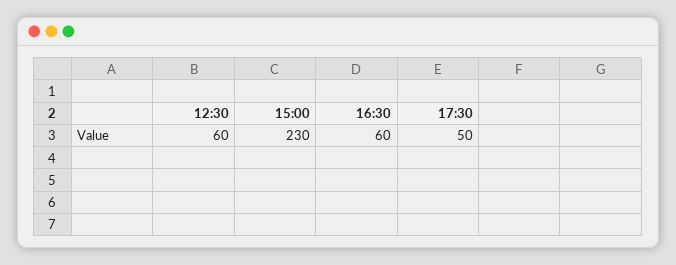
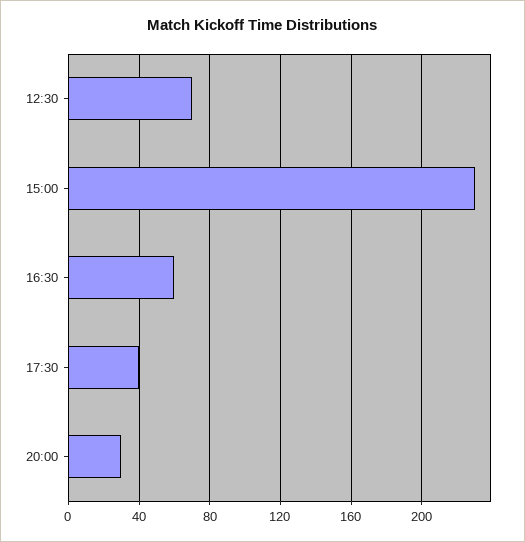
12:30: 60 -> 70
17:30: 50 -> 40
20:00: none -> 30

